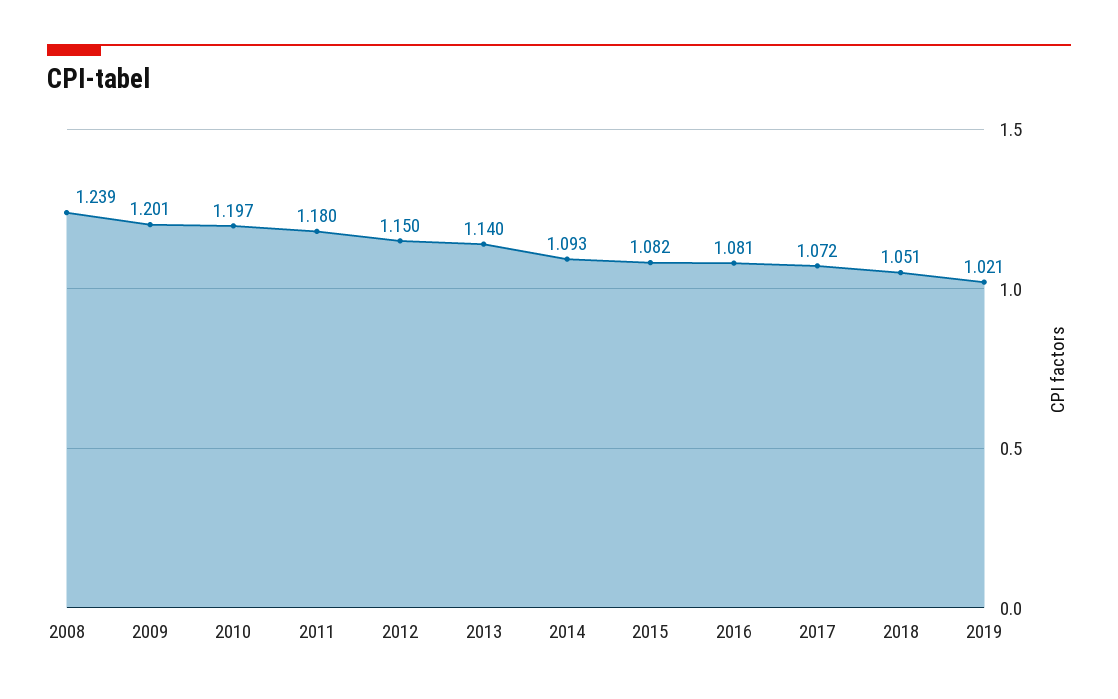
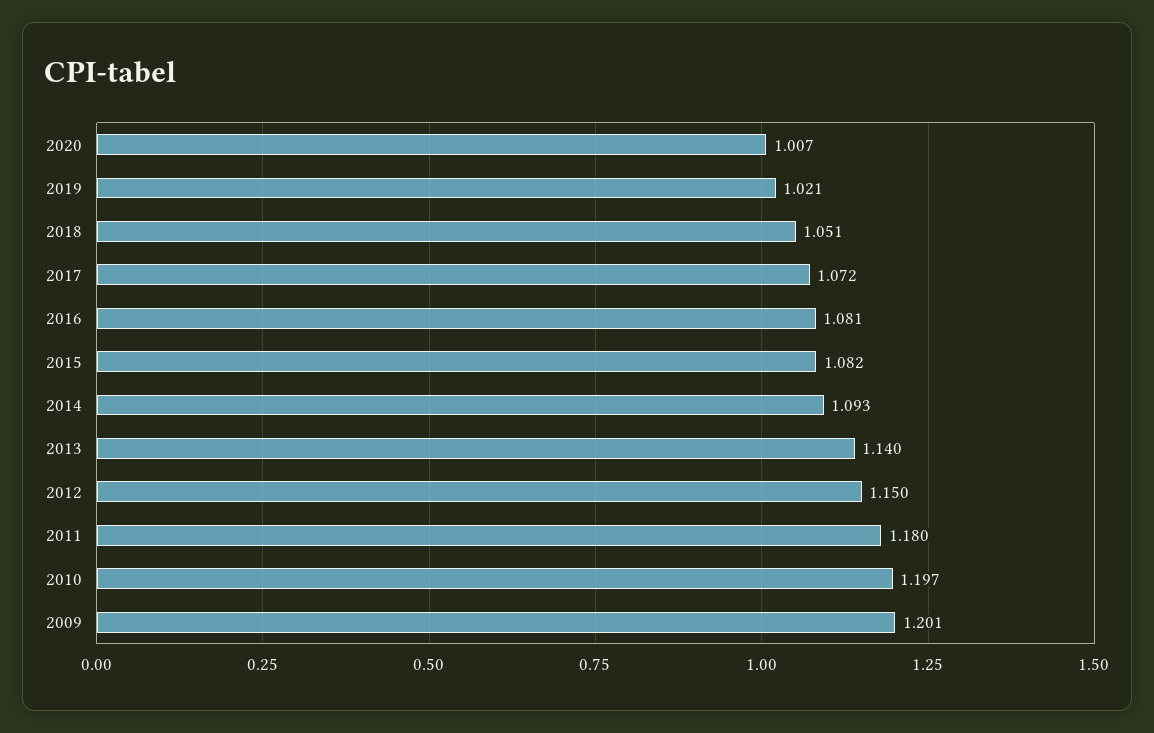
2008: 1.239 -> none
2020: none -> 1.007

